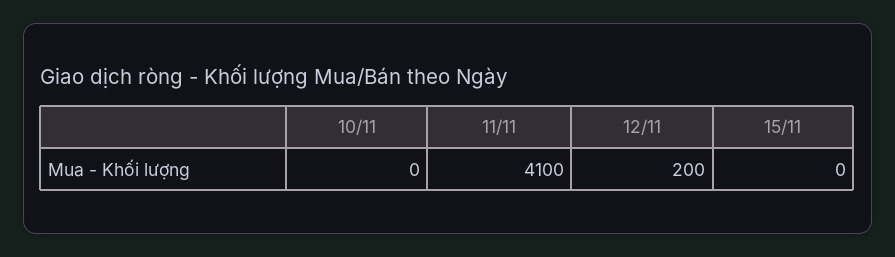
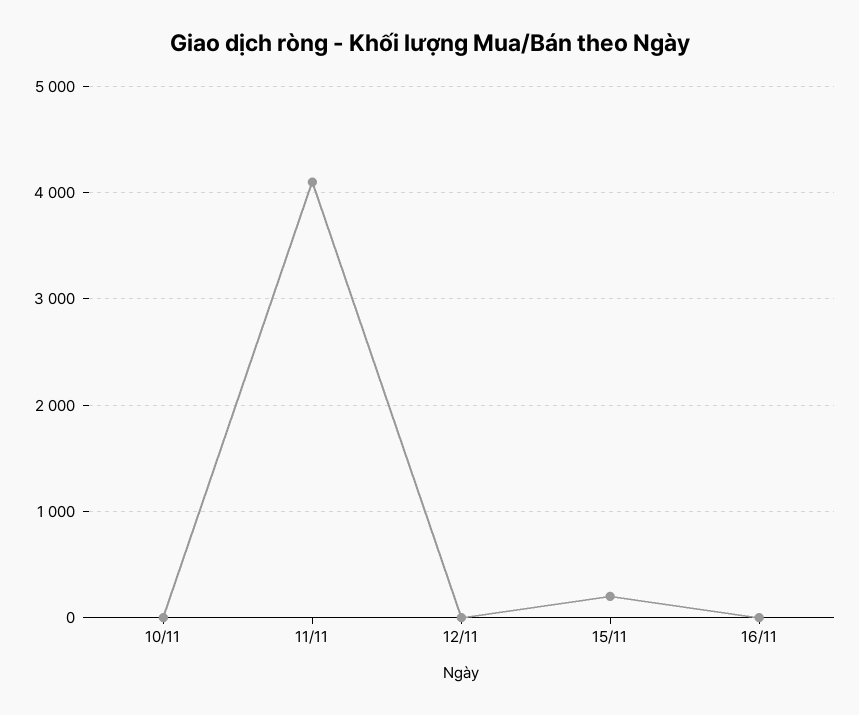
12/11: 200 -> 0
15/11: 0 -> 200
16/11: none -> 0

